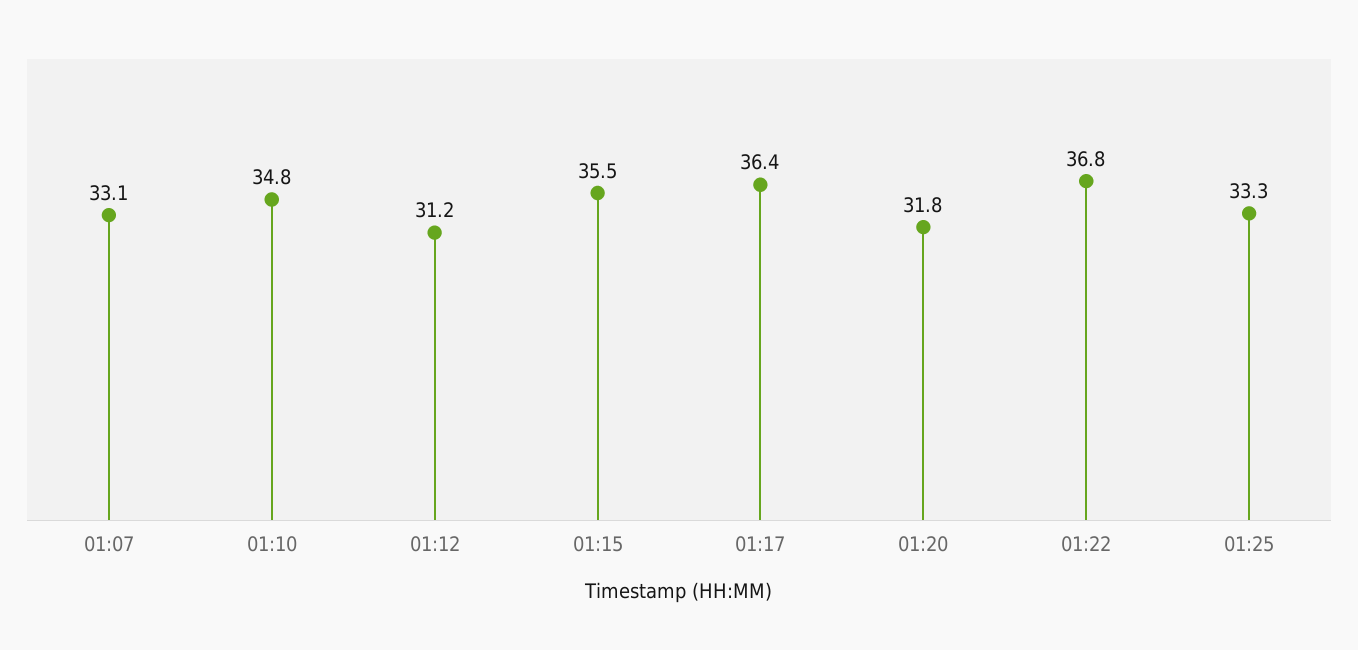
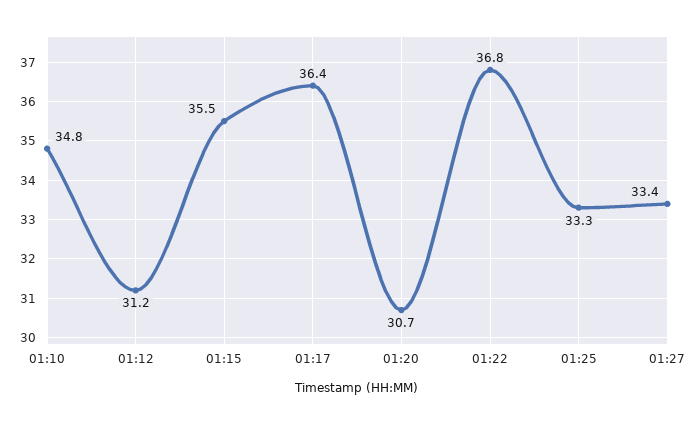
01:07: 33.1 -> none
01:20: 31.8 -> 30.7
01:27: none -> 33.4

